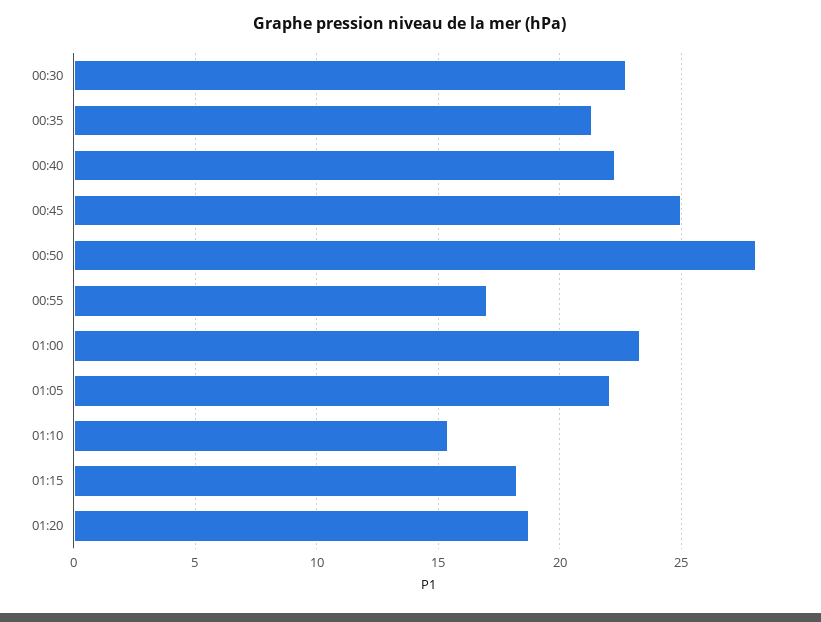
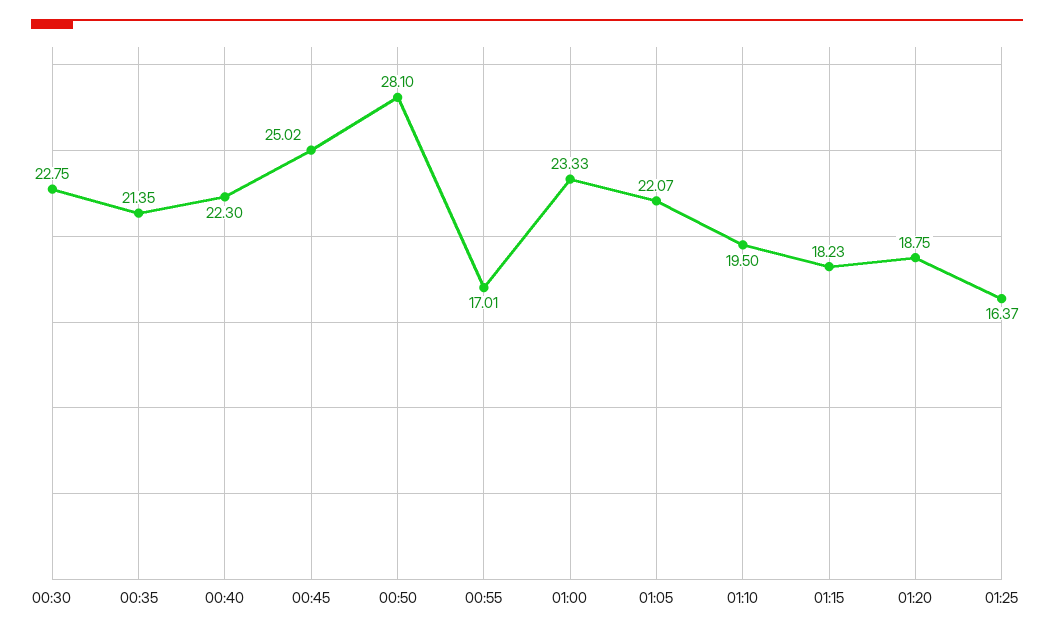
01:10: 15.5 -> 19.5
01:25: none -> 16.37

